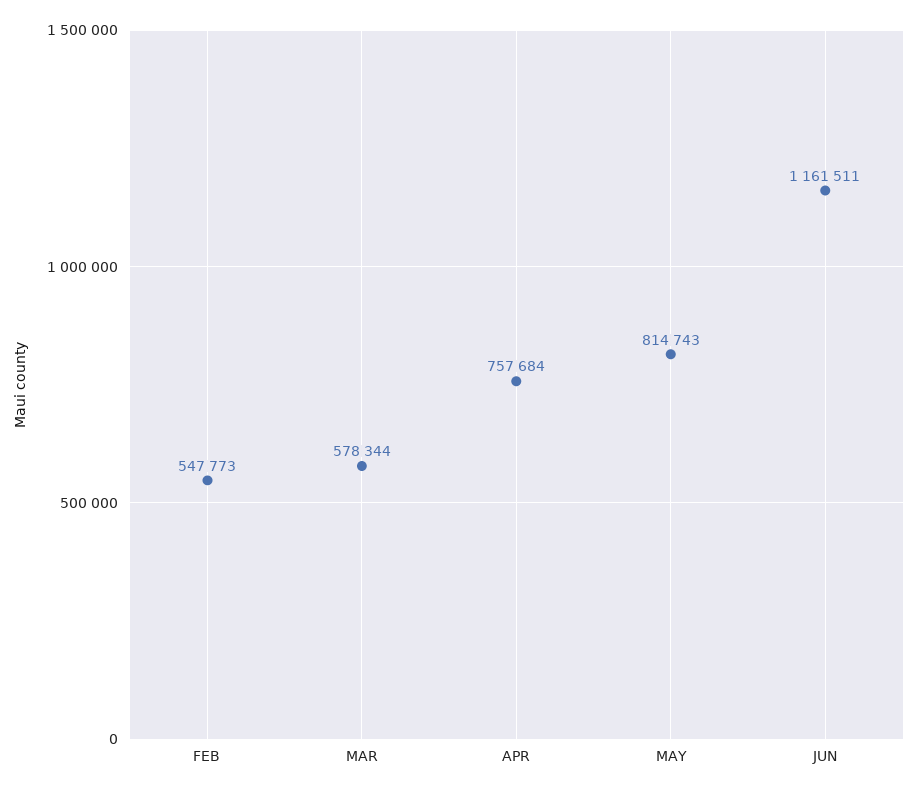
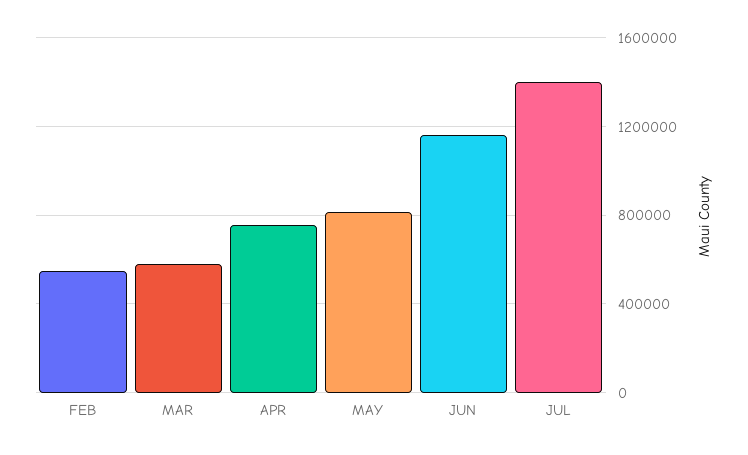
JUL: none -> 1400000

